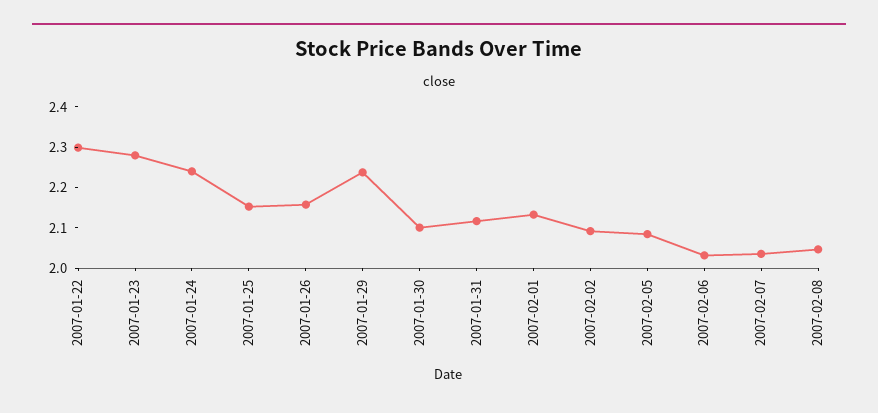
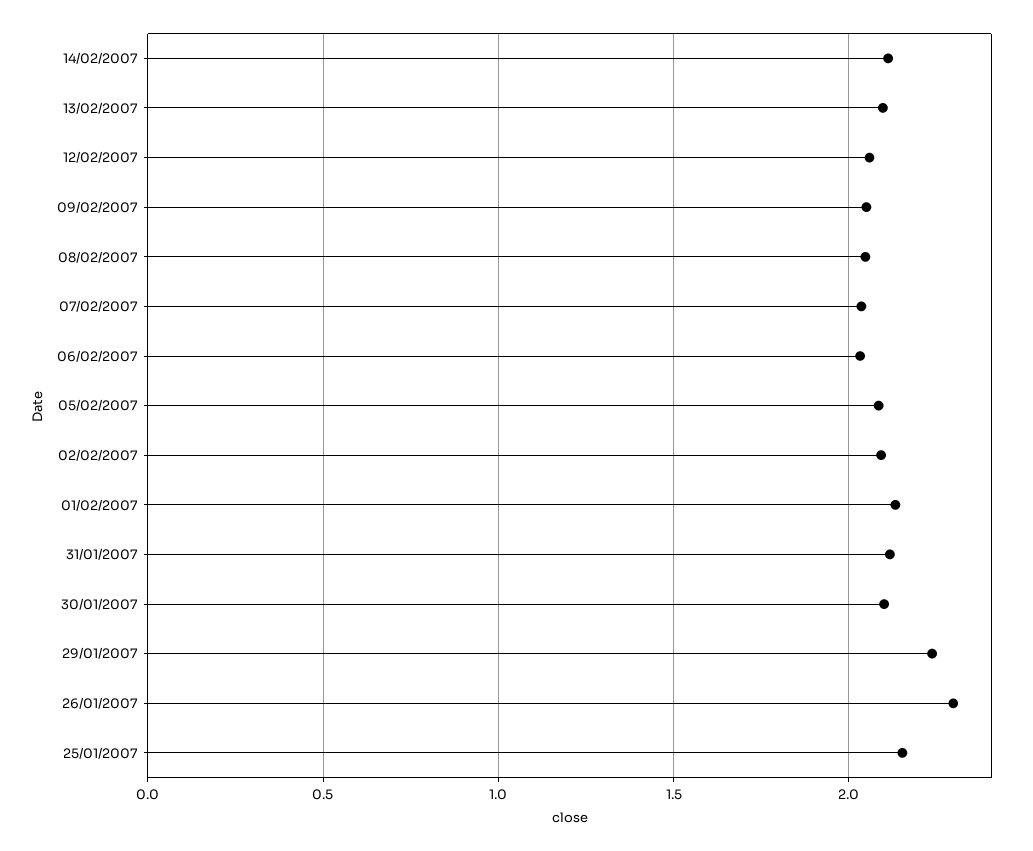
2007-01-22: 2.3 -> none
2007-01-23: 2.28 -> none
2007-01-24: 2.24 -> none
2007-01-26: 2.16 -> 2.3
14/02/2007: none -> 2.1
13/02/2007: none -> 2.1
12/02/2007: none -> 2.05
09/02/2007: none -> 2.05

